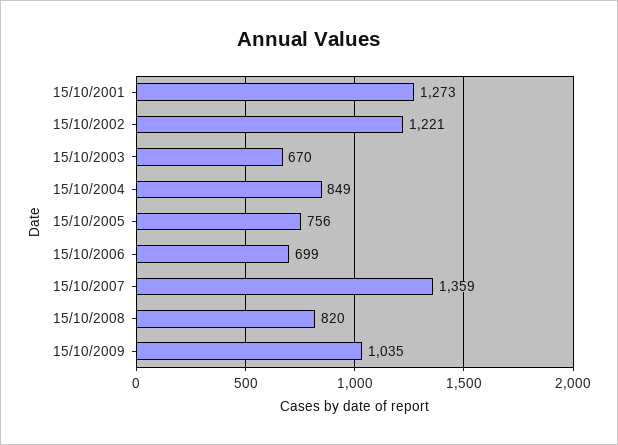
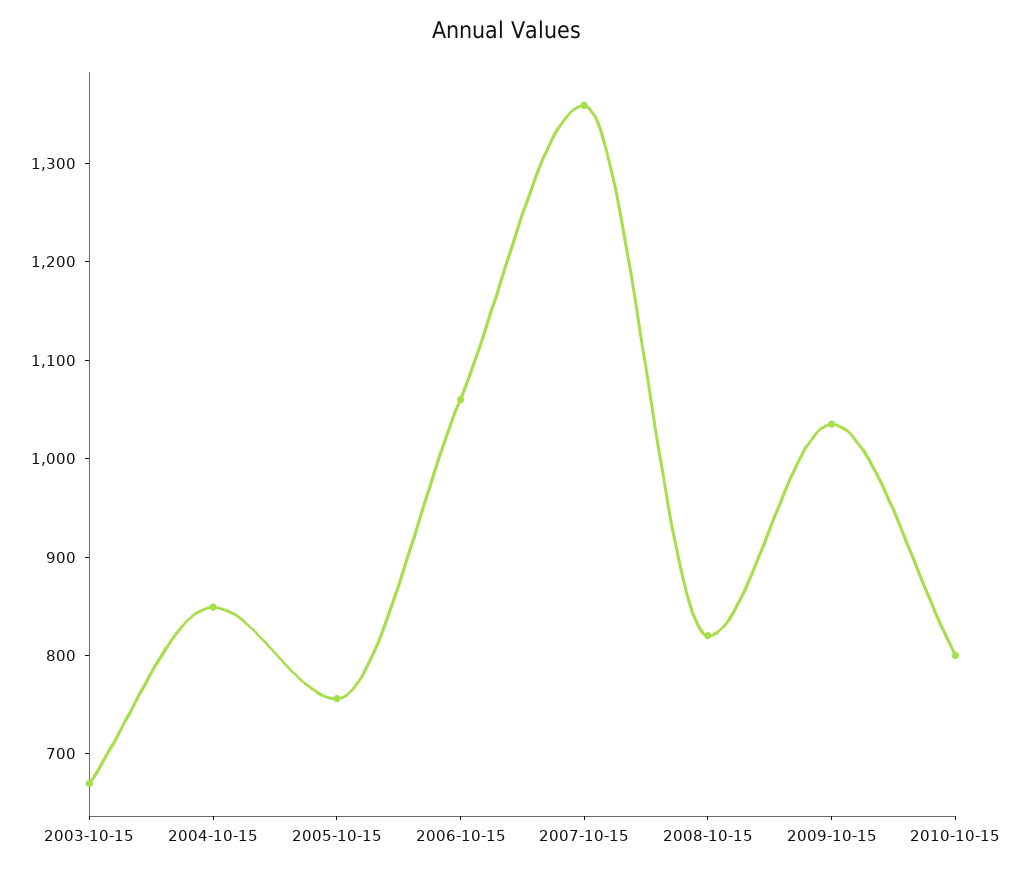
15/10/2001: 1273 -> none
15/10/2002: 1221 -> none
15/10/2006: 699 -> 1060
2010-10-15: none -> 800

